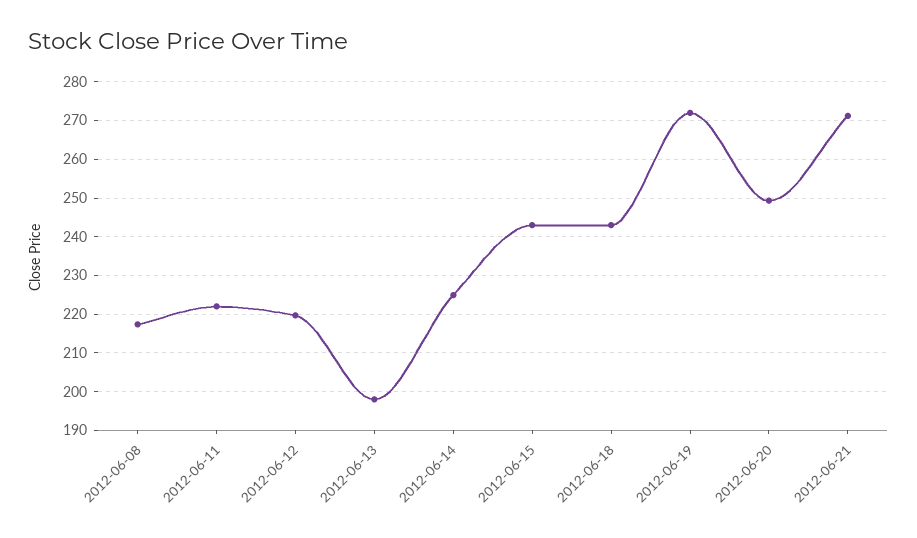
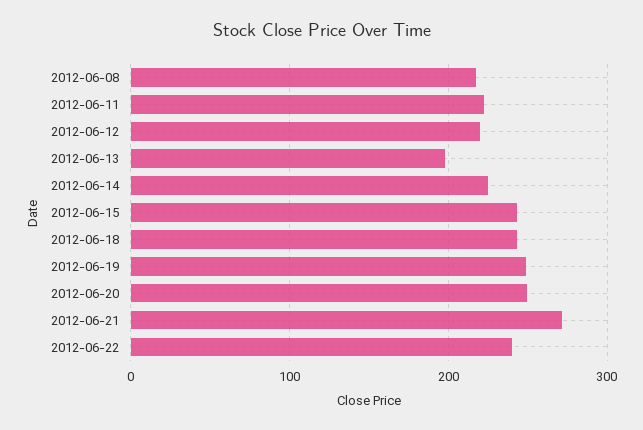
2012-06-19: 272 -> 250
2012-06-22: none -> 240

